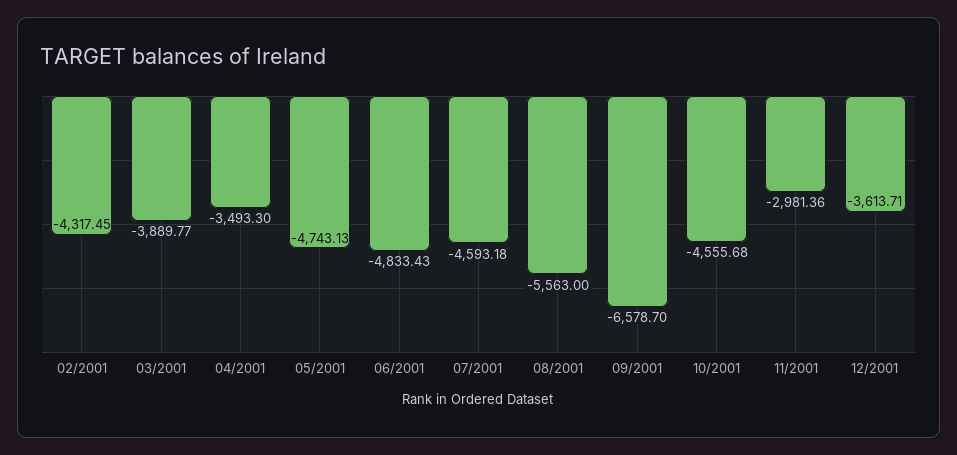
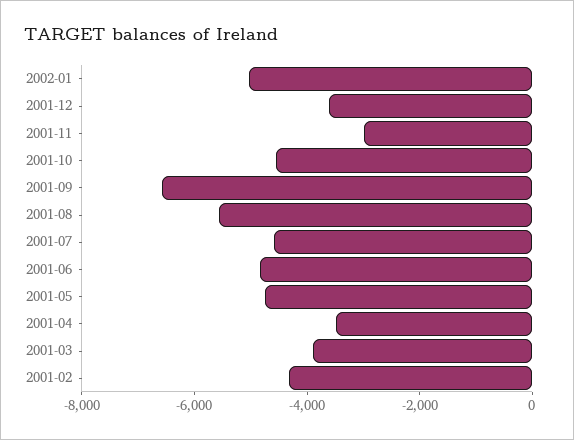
2002-01: none -> -5000

